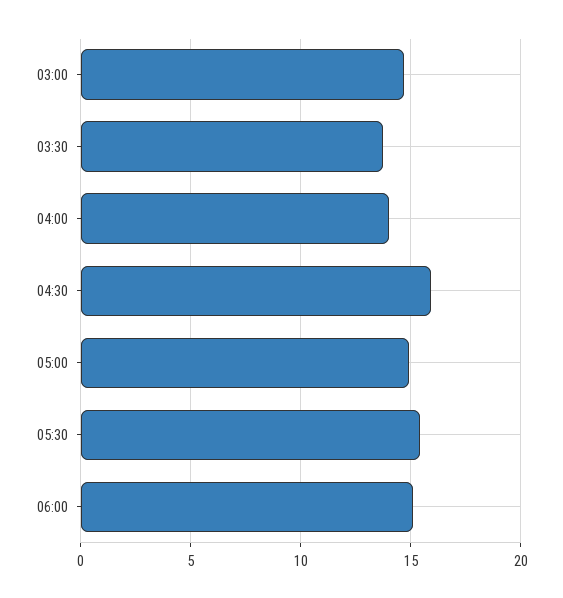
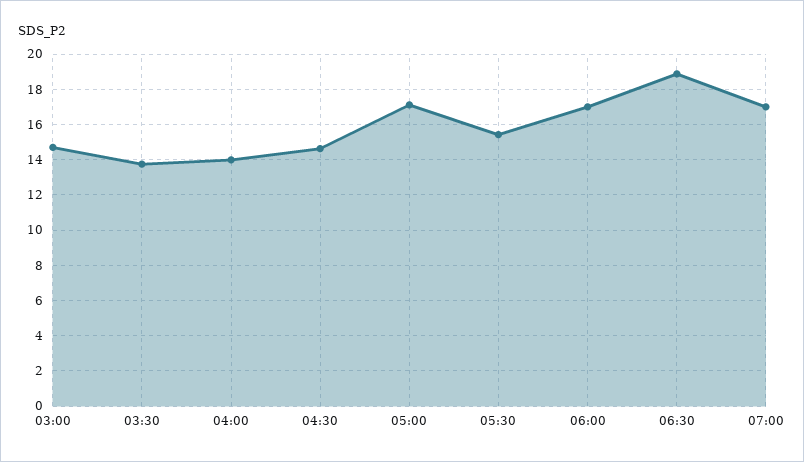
04:30: 16 -> 14.5
05:00: 15 -> 17
06:00: 15 -> 17
06:30: none -> 19
07:00: none -> 17

